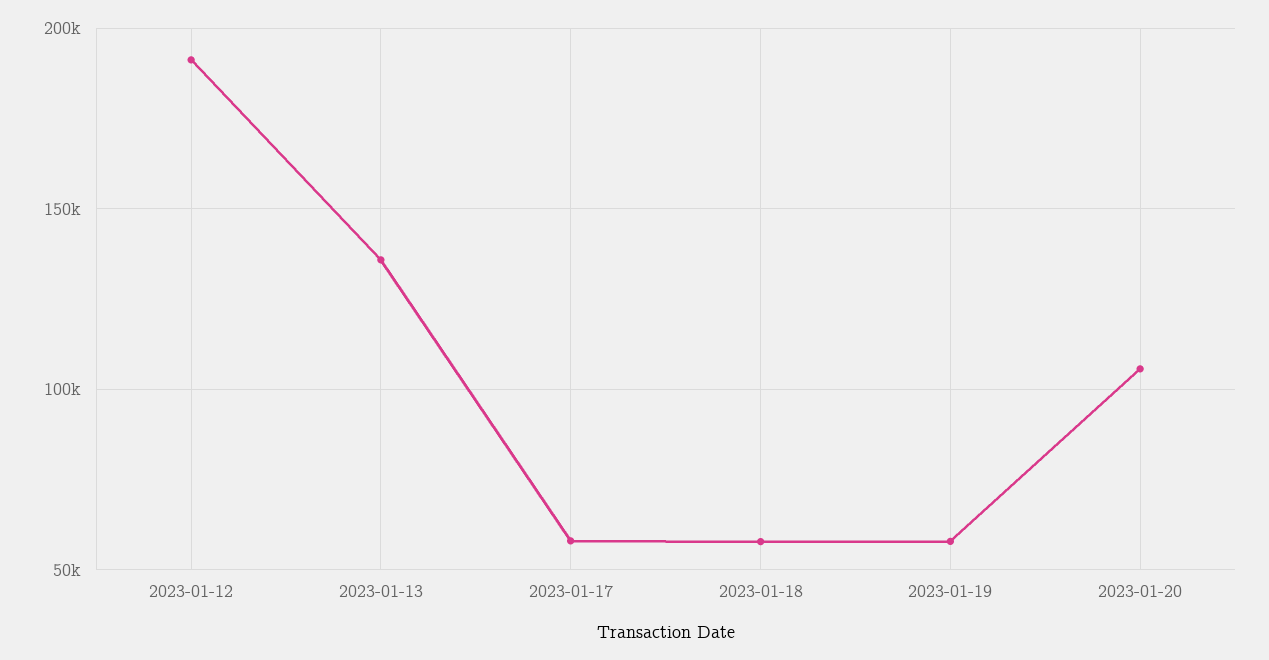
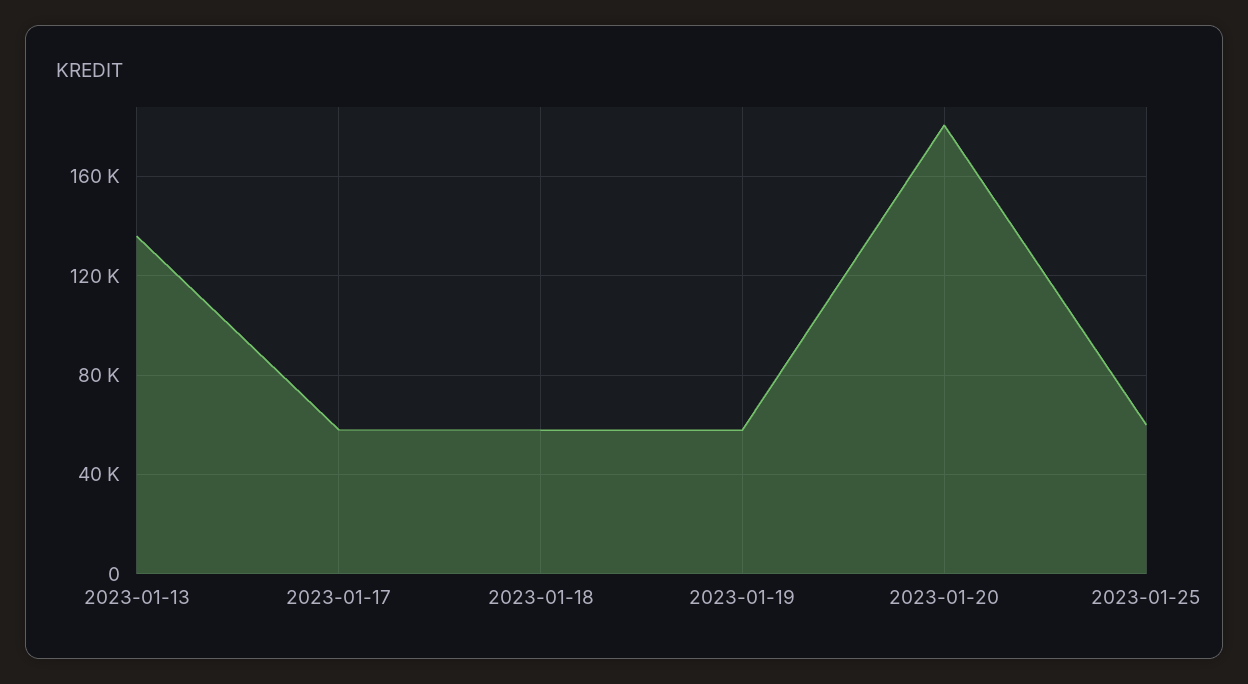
2023-01-12: 190000 -> none
2023-01-20: 105000 -> 180000
2023-01-25: none -> 60000

